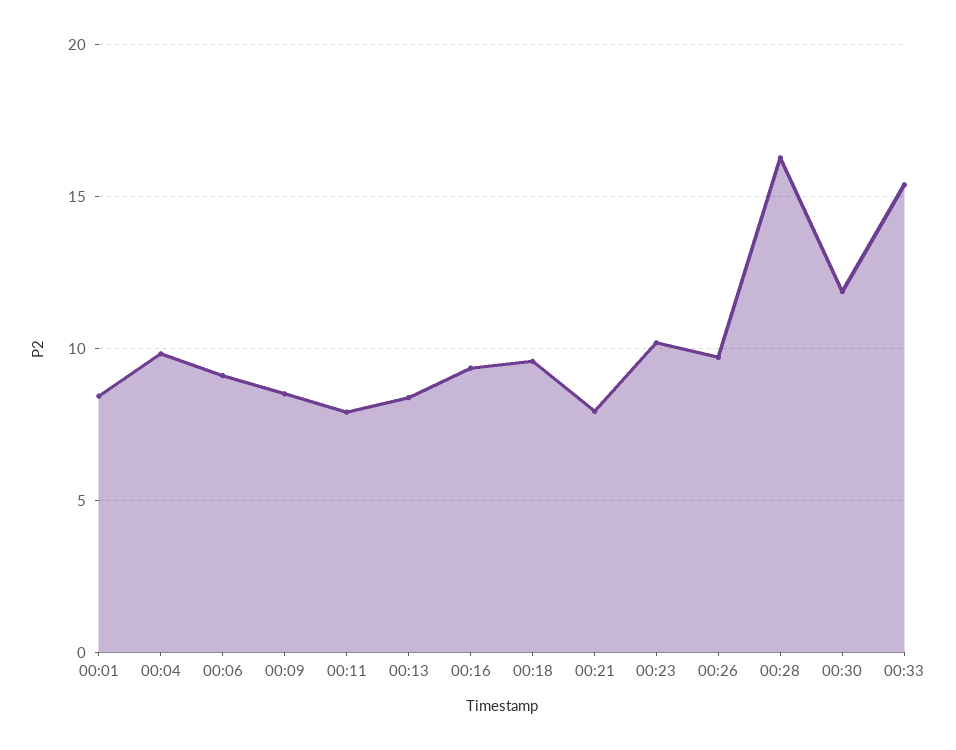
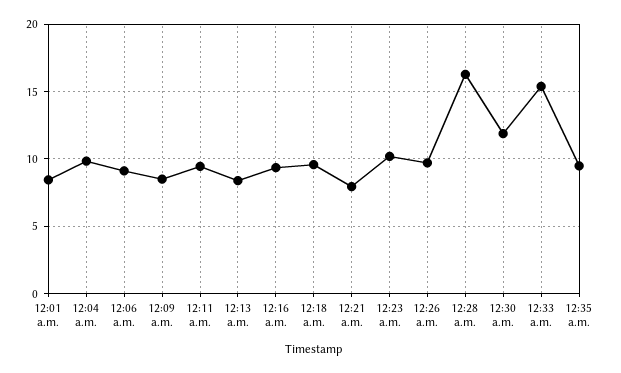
00:11: 8 -> 9.5
12:35 a.m.: none -> 9.5

